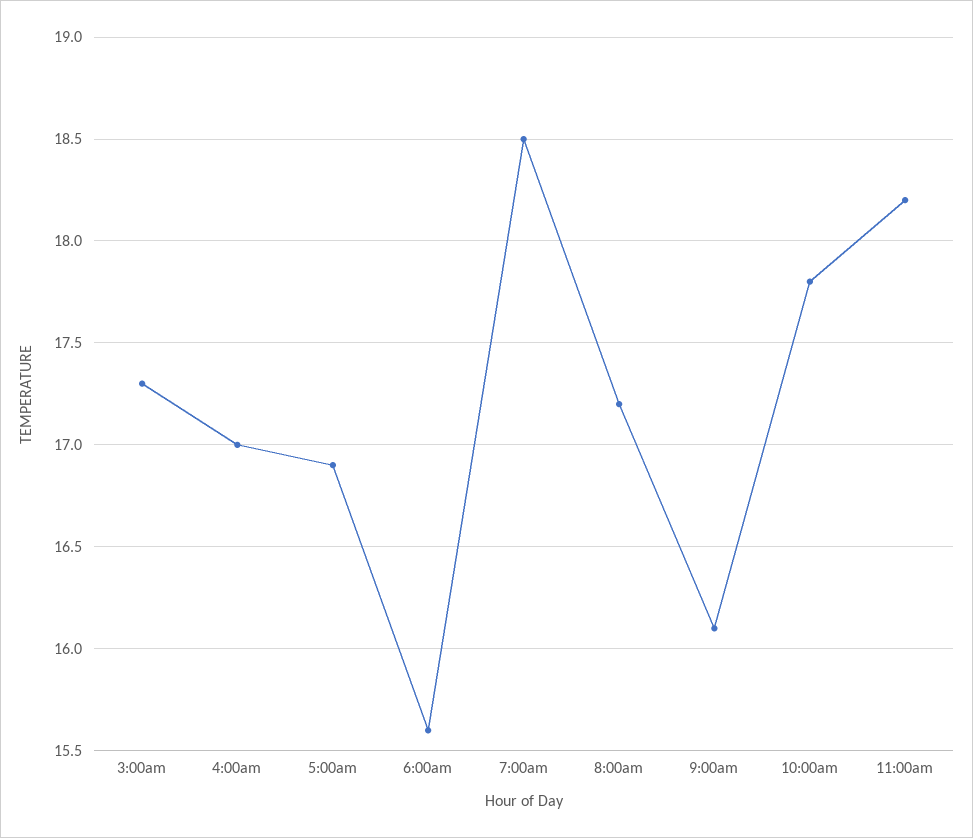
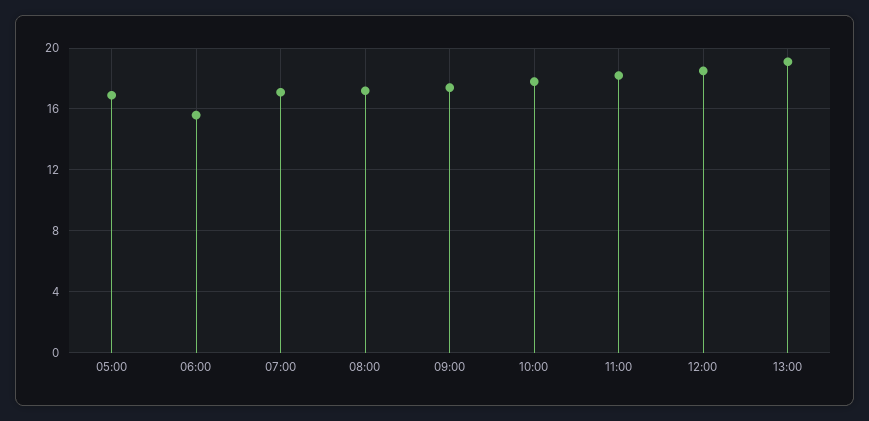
3:00am: 17.3 -> none
4:00am: 17 -> none
7:00am: 18.5 -> 17
9:00am: 16.1 -> 17.5
12:00: none -> 18.5
13:00: none -> 19

